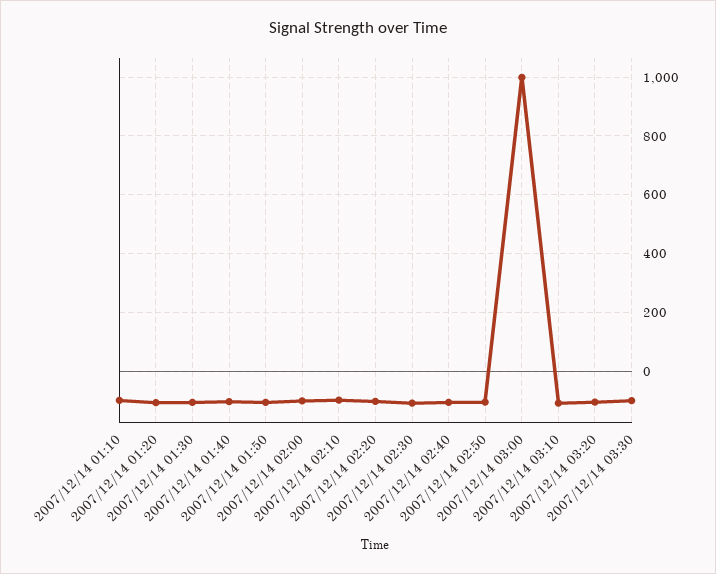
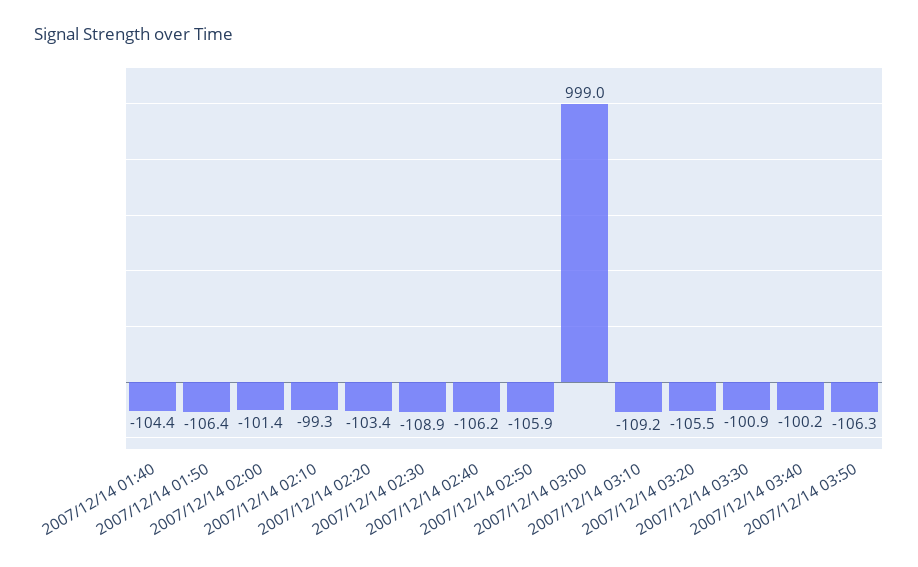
2007/12/14 01:10: -100 -> none
2007/12/14 01:20: -100 -> none
2007/12/14 01:30: -100 -> none
2007/12/14 03:40: none -> -100.2
2007/12/14 03:50: none -> -106.3

